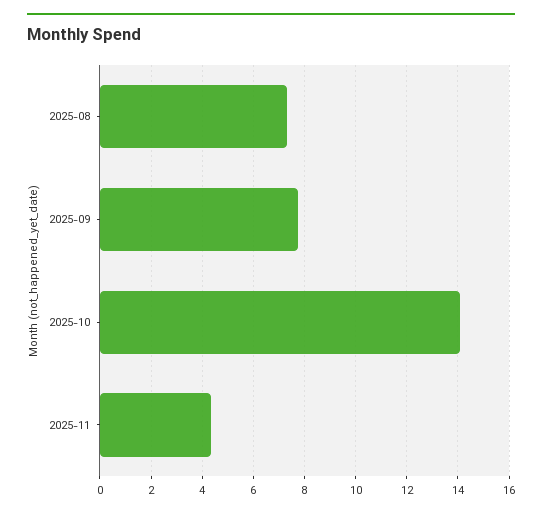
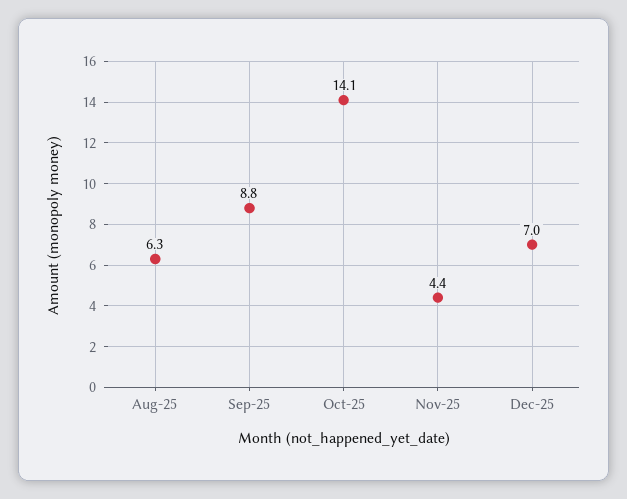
2025-08: 7.25 -> 6.3
2025-09: 7.75 -> 8.8
Dec-25: none -> 7

